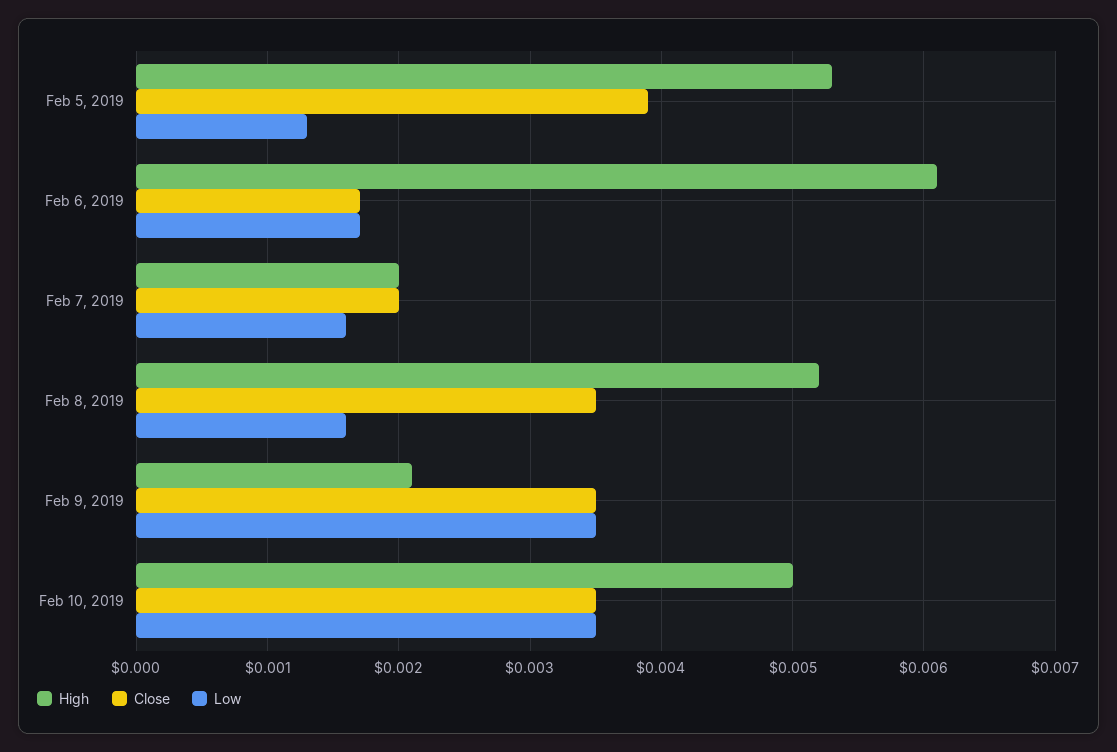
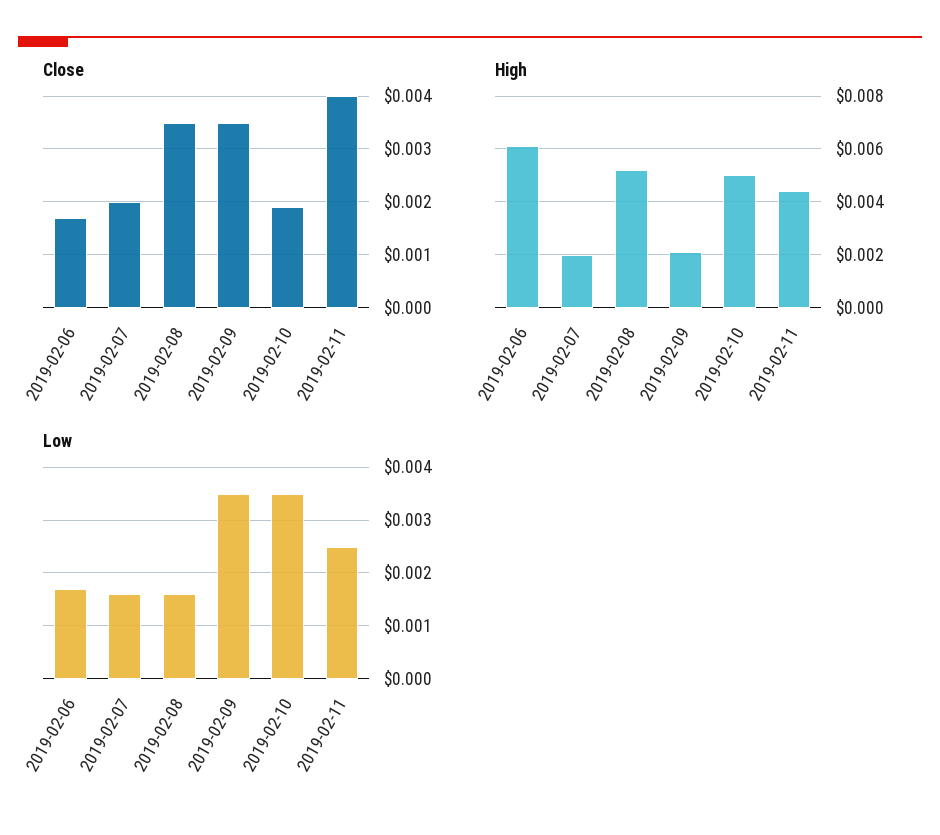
High, Feb 5, 2019: 0.0053 -> none
Close, Feb 5, 2019: 0.0039 -> none
Low, Feb 5, 2019: 0.0013 -> none
Close, Feb 10, 2019: 0.0035 -> 0.002
Close, 2019-02-11: none -> 0.004
High, 2019-02-11: none -> 0.0045
Low, 2019-02-11: none -> 0.0025

